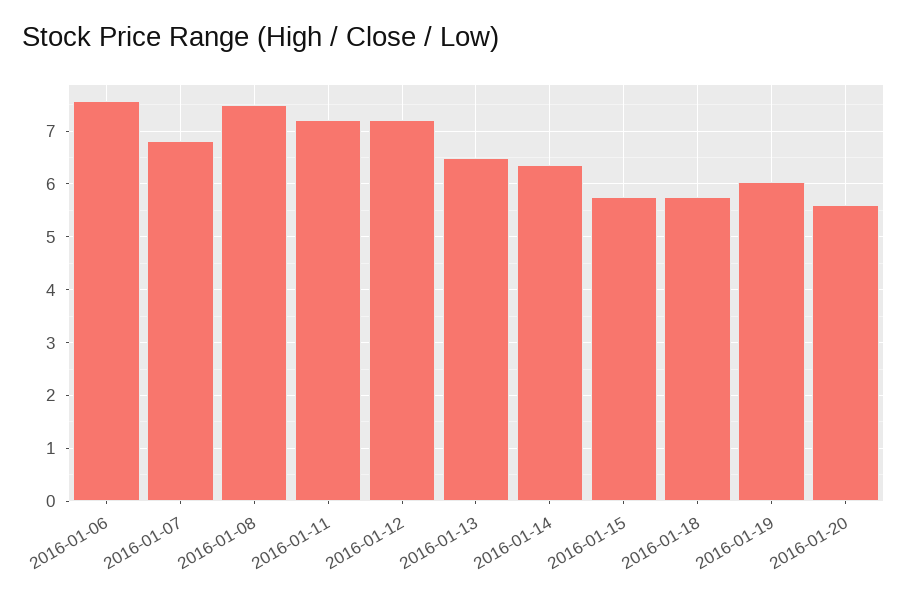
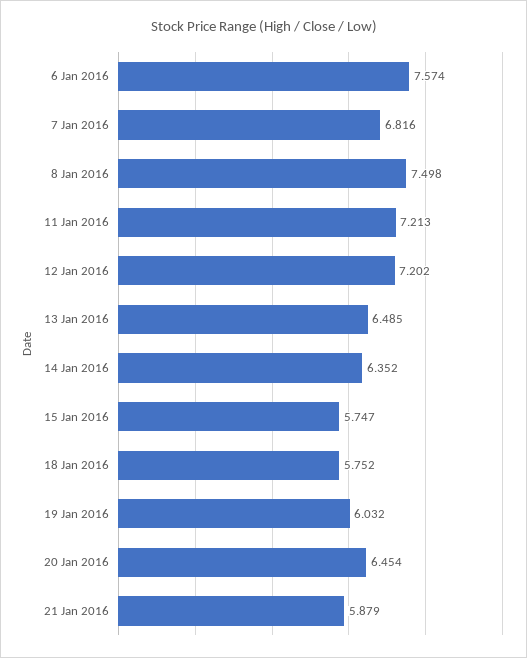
2016-01-20: 5.6 -> 6.454
21 Jan 2016: none -> 5.879

